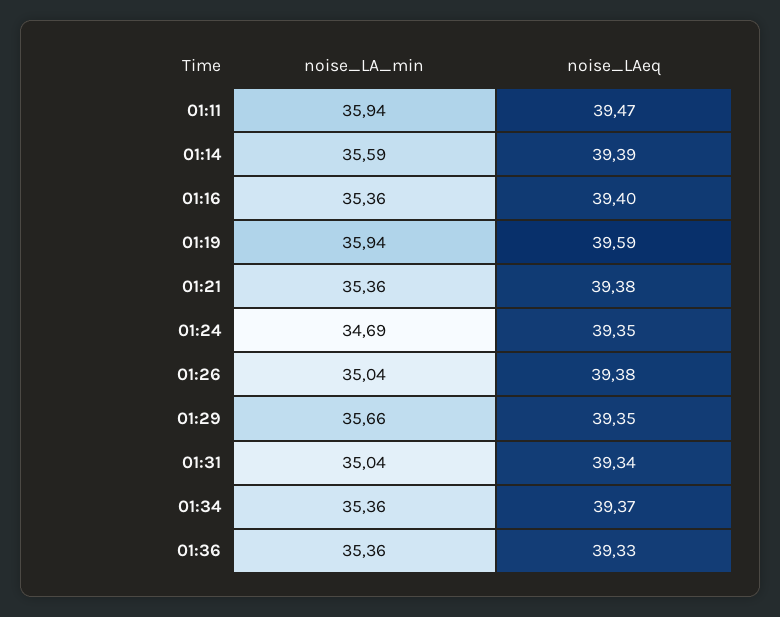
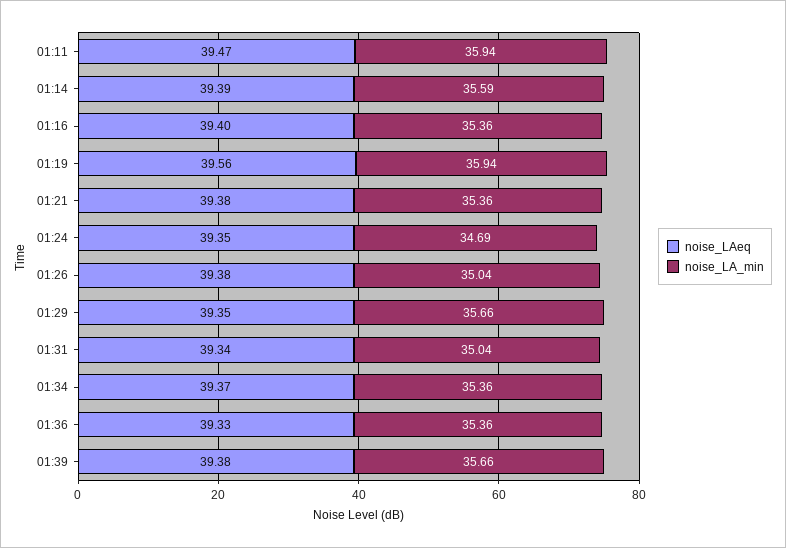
noise_LAeq, 01:19: 39.59 -> 39.56
noise_LAeq, 01:39: none -> 39.38
noise_LA_min, 01:39: none -> 35.66

